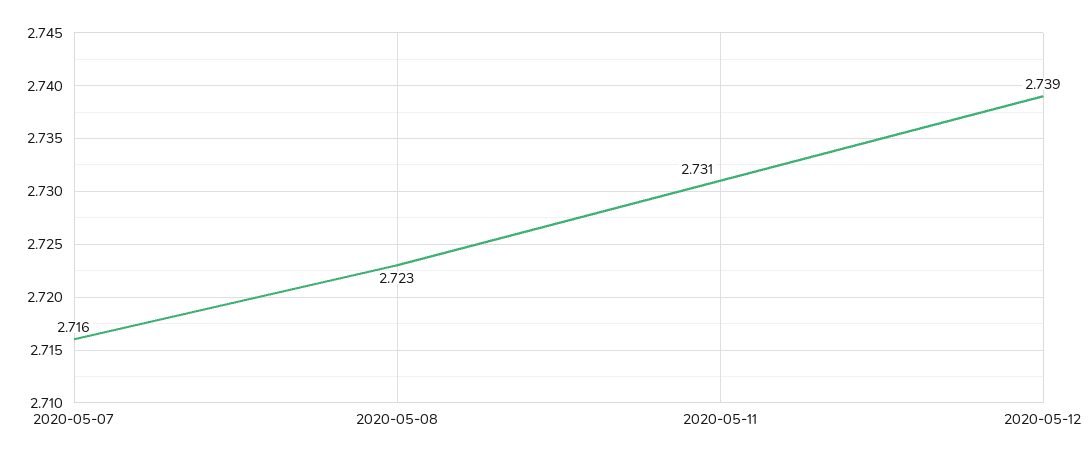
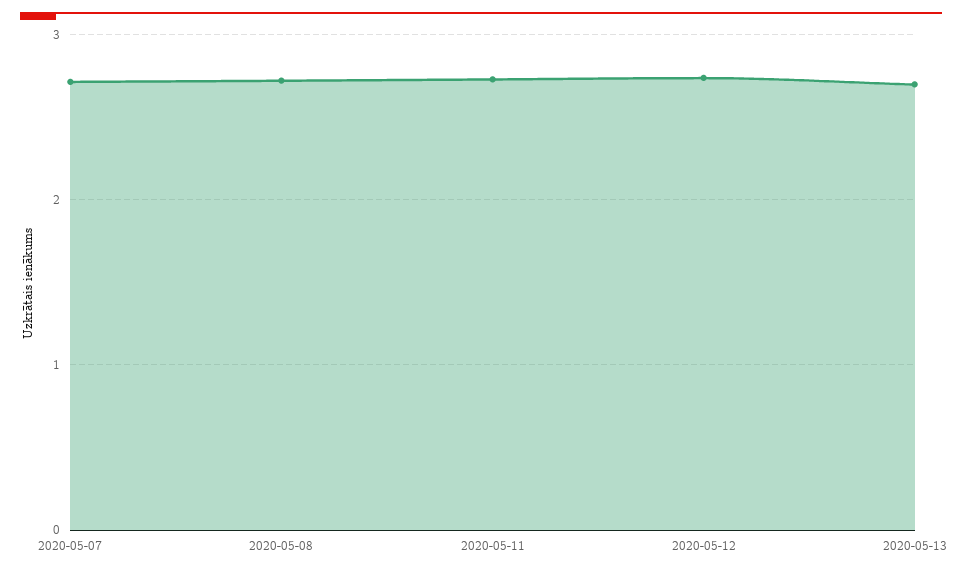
2020-05-13: none -> 2.7

